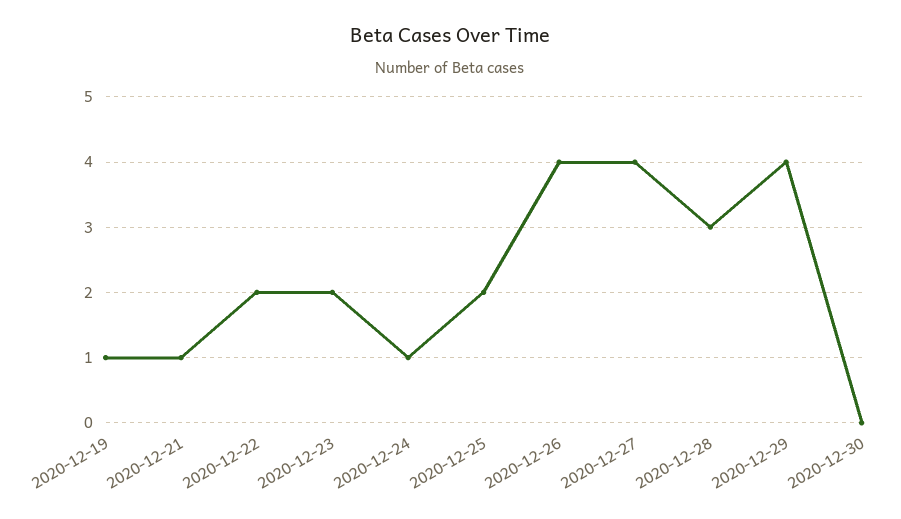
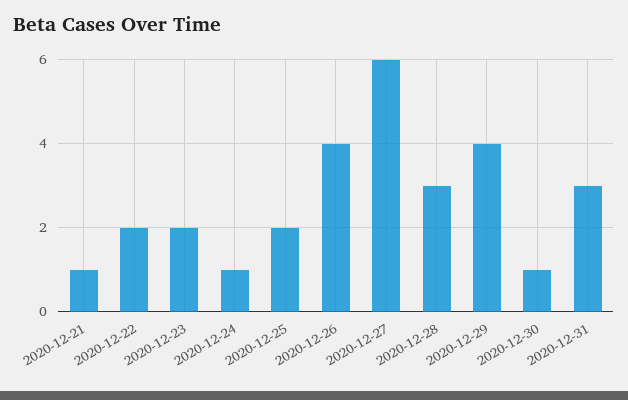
2020-12-19: 1 -> none
2020-12-27: 4 -> 6
2020-12-30: 0 -> 1
2020-12-31: none -> 3

